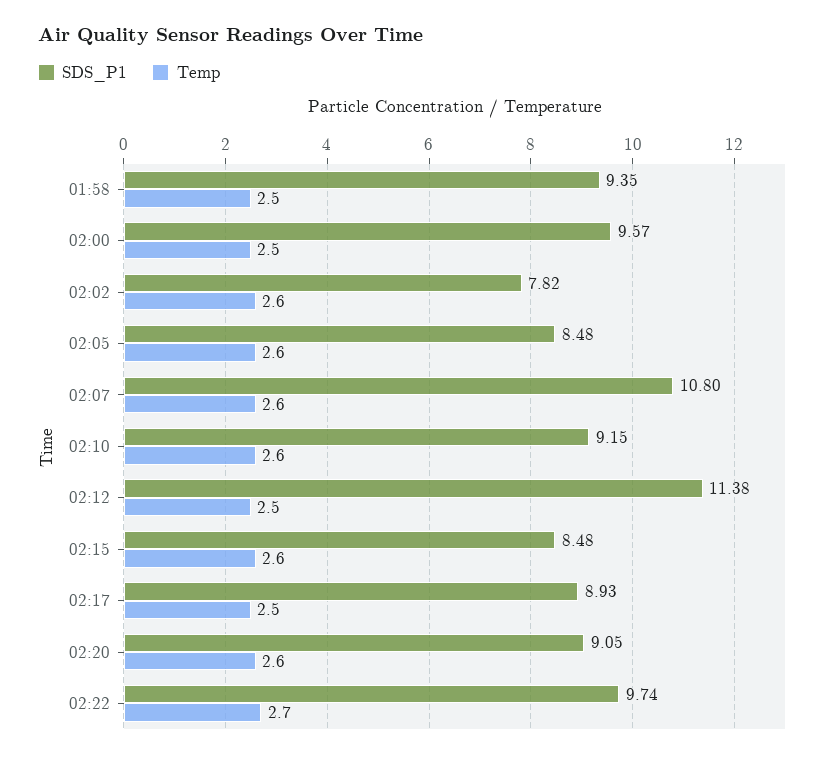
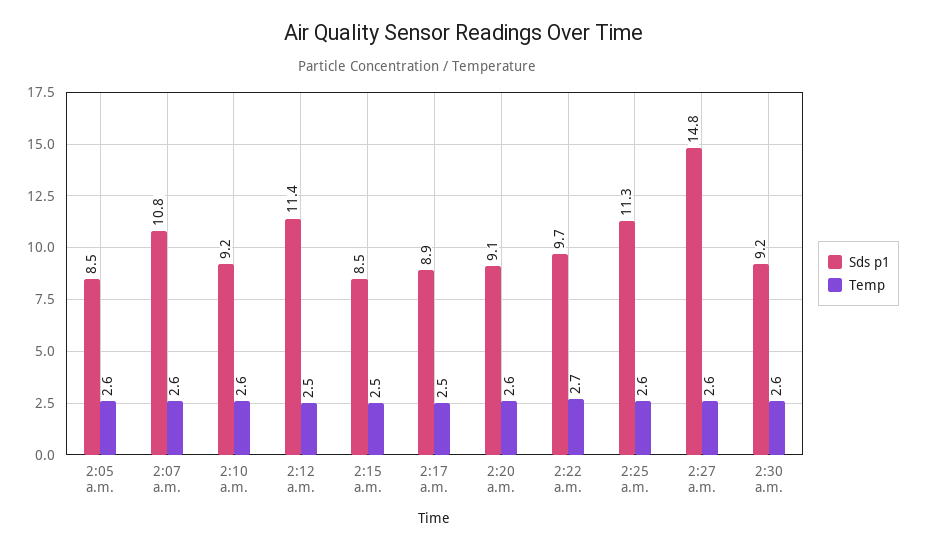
SDS_P1, 01:58: 9.35 -> none
Temp, 01:58: 2.5 -> none
SDS_P1, 02:00: 9.57 -> none
Temp, 02:00: 2.5 -> none
SDS_P1, 02:02: 7.82 -> none
Temp, 02:02: 2.6 -> none
Temp, 02:15: 2.6 -> 2.5
SDS_P1, 2:25 a.m.: none -> 11.3
Temp, 2:25 a.m.: none -> 2.6
SDS_P1, 2:27 a.m.: none -> 14.8
Temp, 2:27 a.m.: none -> 2.6
SDS_P1, 2:30 a.m.: none -> 9.2
Temp, 2:30 a.m.: none -> 2.6

